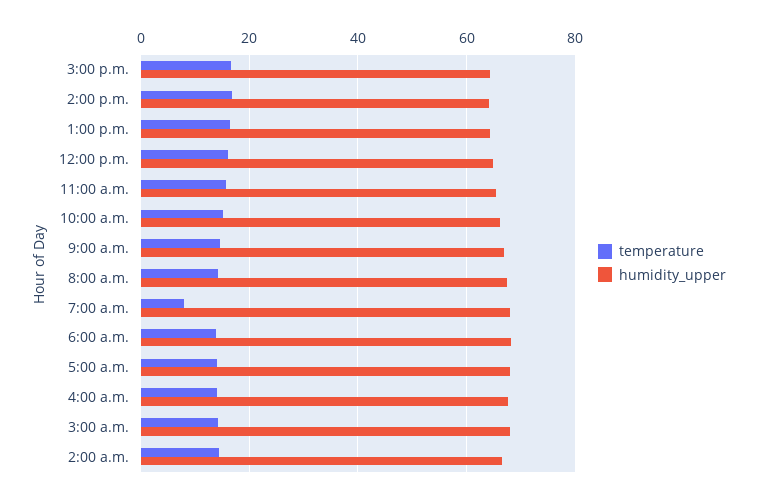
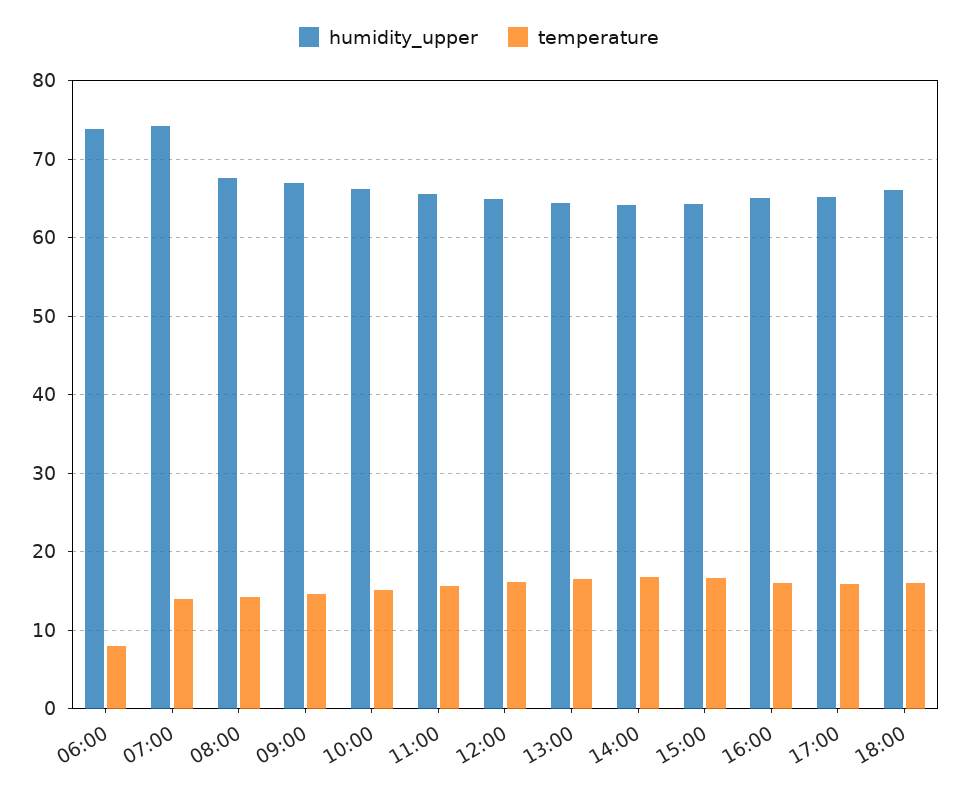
temperature, 7:00 a.m.: 8 -> 14
humidity_upper, 7:00 a.m.: 68 -> 74
temperature, 6:00 a.m.: 14 -> 8
humidity_upper, 6:00 a.m.: 68 -> 74
temperature, 5:00 a.m.: 14 -> none
humidity_upper, 5:00 a.m.: 68 -> none
temperature, 4:00 a.m.: 14 -> none
humidity_upper, 4:00 a.m.: 68 -> none
temperature, 3:00 a.m.: 14 -> none
humidity_upper, 3:00 a.m.: 68 -> none
temperature, 2:00 a.m.: 14 -> none
humidity_upper, 2:00 a.m.: 66 -> none
humidity_upper, 16:00: none -> 65
temperature, 16:00: none -> 16
humidity_upper, 17:00: none -> 65
temperature, 17:00: none -> 16
humidity_upper, 18:00: none -> 66
temperature, 18:00: none -> 16

